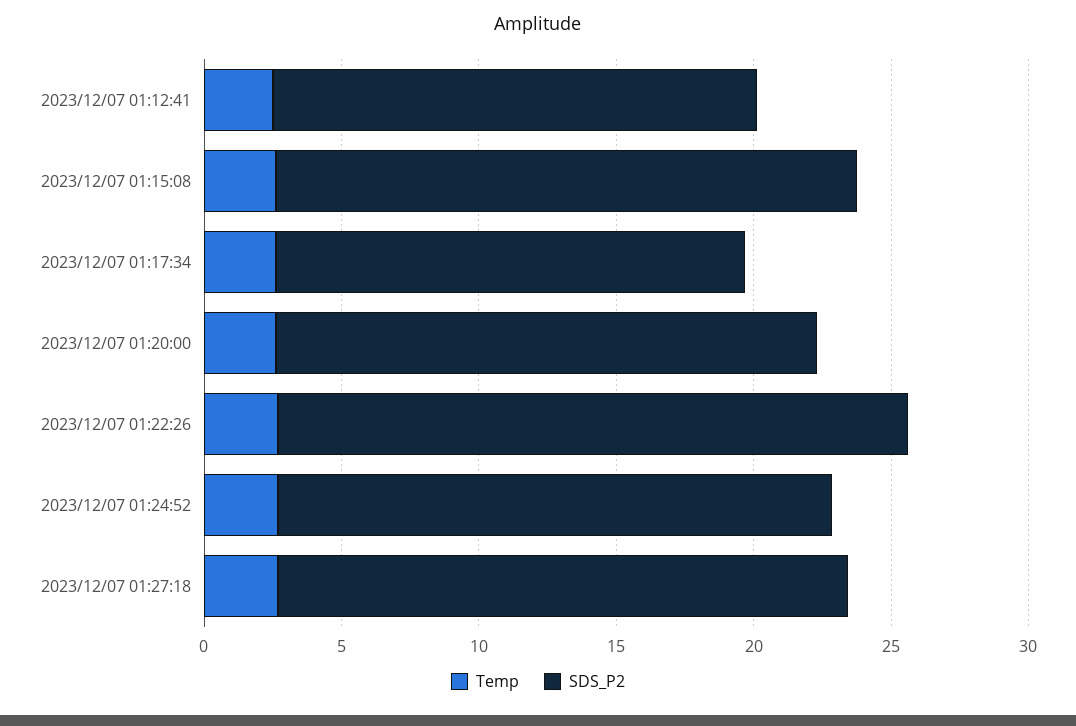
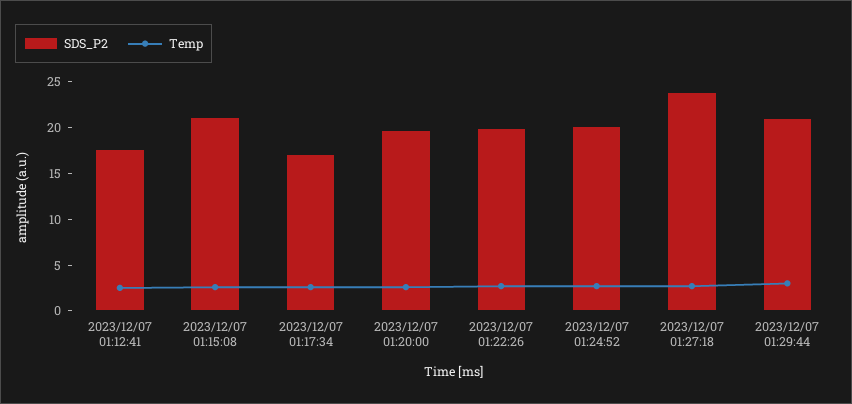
SDS_P2, 2023/12/07 01:22:26: 23 -> 20
SDS_P2, 2023/12/07 01:27:18: 21 -> 24
SDS_P2, 2023/12/07 01:29:44: none -> 21
Temp, 2023/12/07 01:29:44: none -> 3

